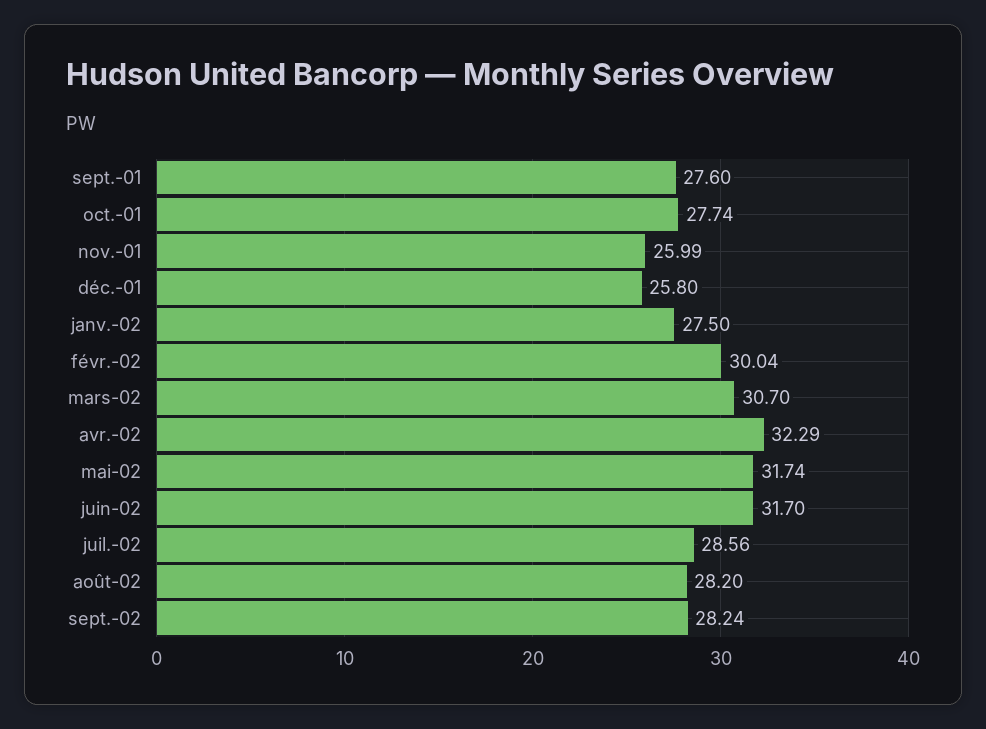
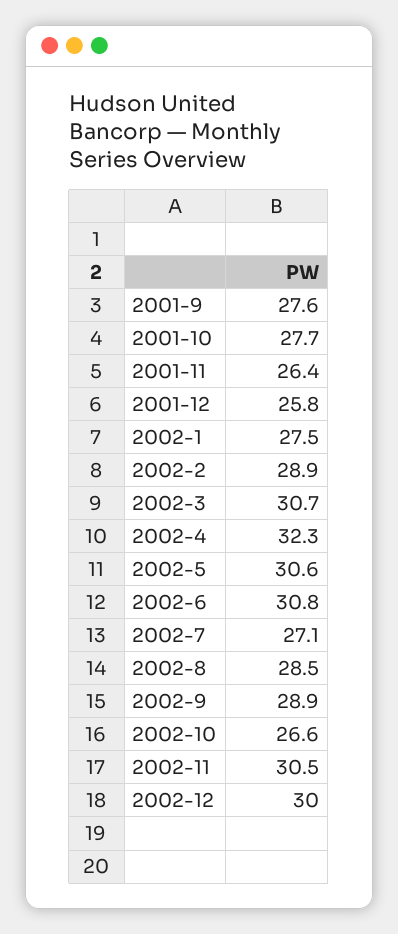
nov.-01: 25.99 -> 26.4
févr.-02: 30.04 -> 28.9
mai-02: 31.74 -> 30.6
juin-02: 31.7 -> 30.8
juil.-02: 28.56 -> 27.1
août-02: 28.2 -> 28.5
sept.-02: 28.24 -> 28.9
2002-10: none -> 26.6
2002-11: none -> 30.5
2002-12: none -> 30

